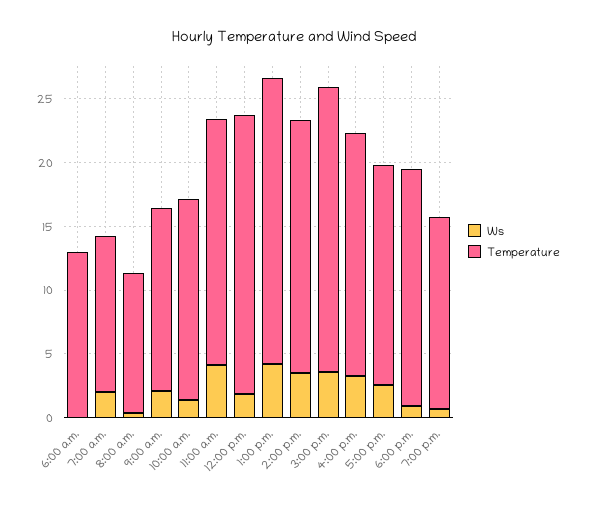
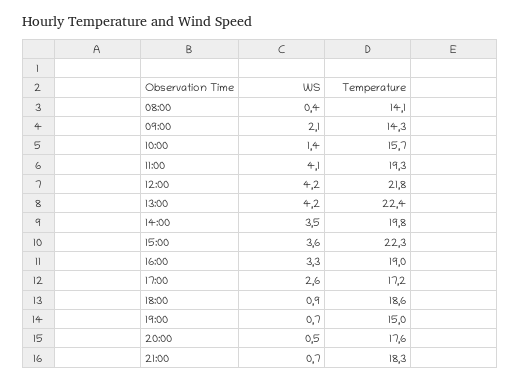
Ws, 6:00 a.m.: 0 -> none
Temperature, 6:00 a.m.: 13 -> none
Ws, 7:00 a.m.: 2 -> none
Temperature, 7:00 a.m.: 12 -> none
Temperature, 8:00 a.m.: 11 -> 14.1
Ws, 12:00 p.m.: 2 -> 4.2
Ws, 20:00: none -> 0.5
Temperature, 20:00: none -> 17.6
Ws, 21:00: none -> 0.7
Temperature, 21:00: none -> 18.3

